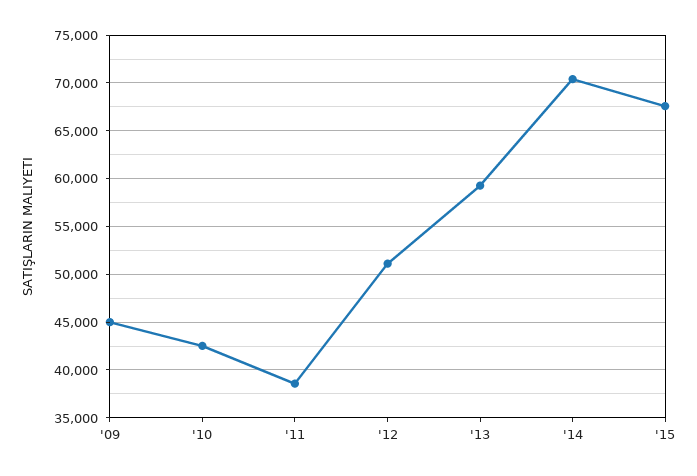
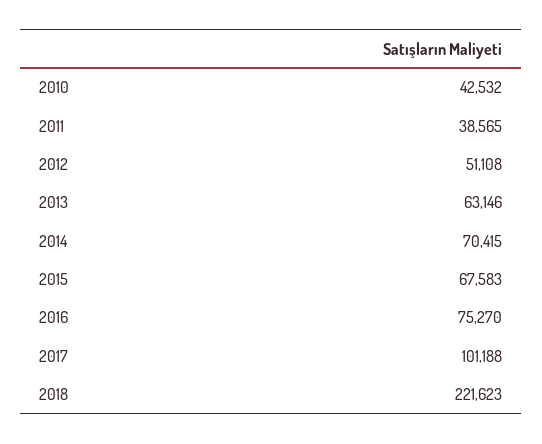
'09: 45000 -> none
'13: 59000 -> 63146
2016: none -> 75270
2017: none -> 101188
2018: none -> 221623

